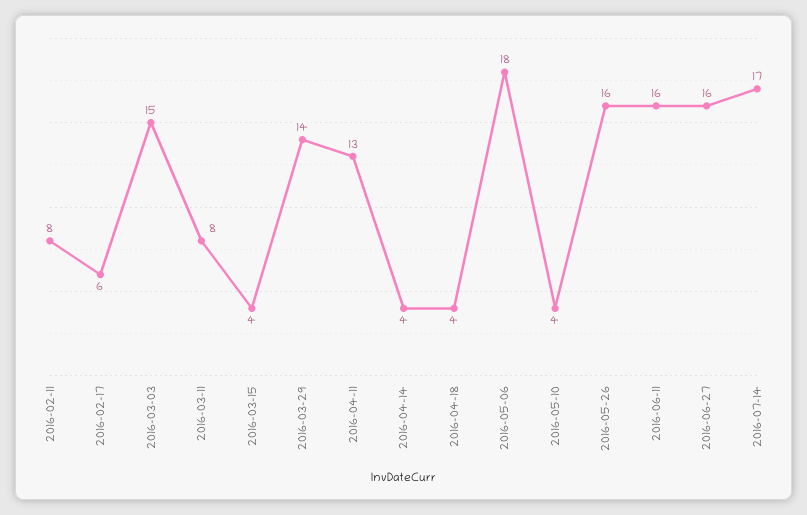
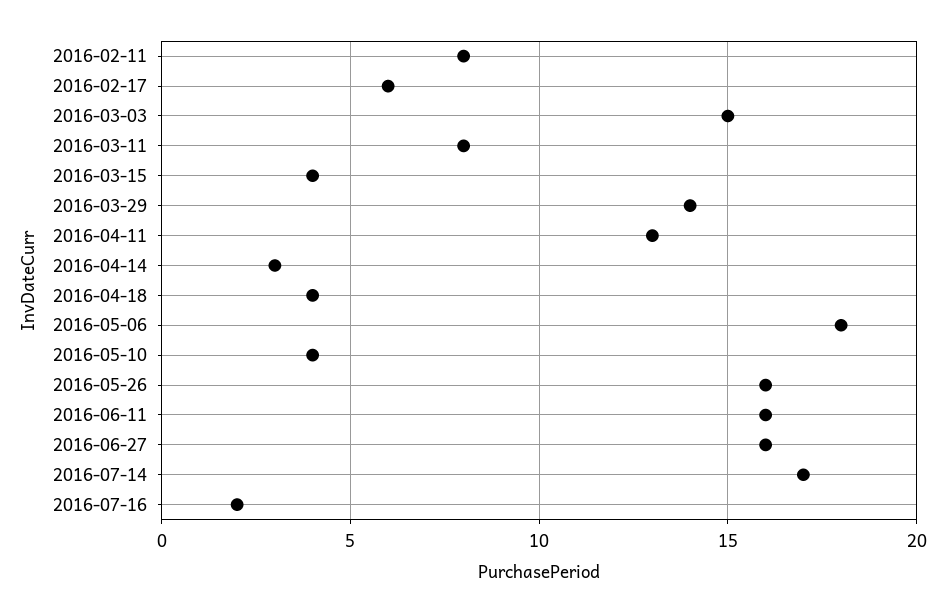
2016-04-14: 4 -> 3
2016-07-16: none -> 2

